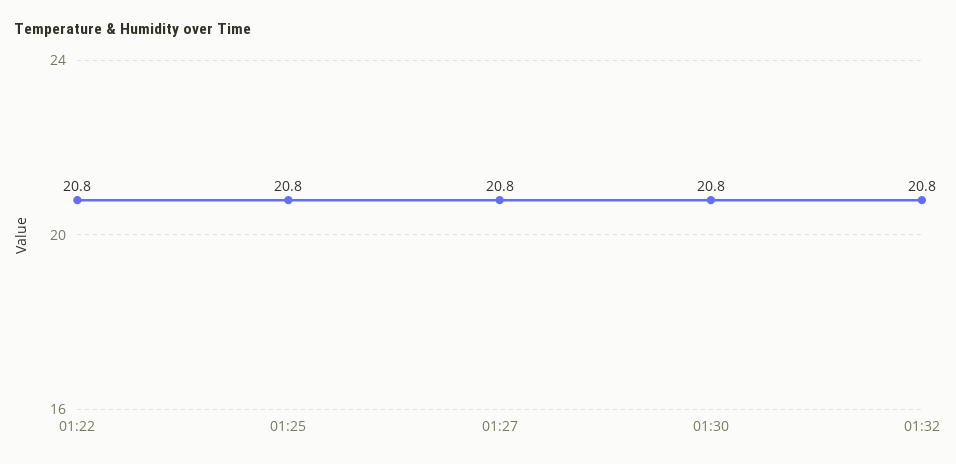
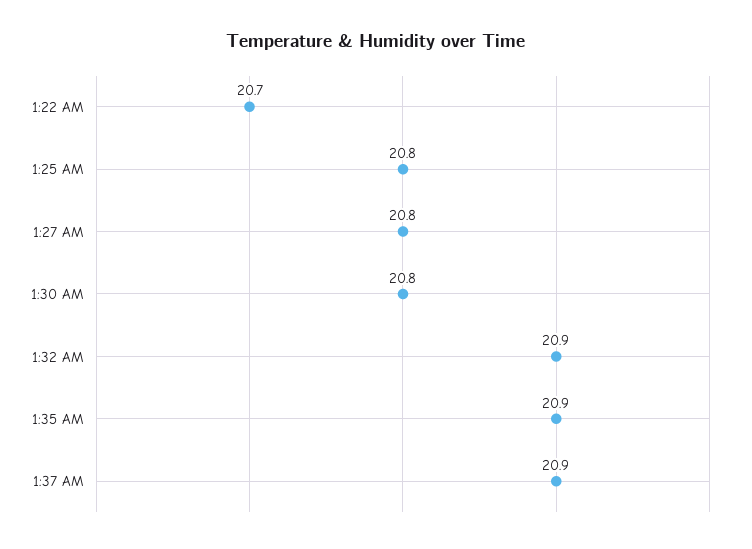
01:22: 20.8 -> 20.7
01:32: 20.8 -> 20.9
1:35 AM: none -> 20.9
1:37 AM: none -> 20.9

